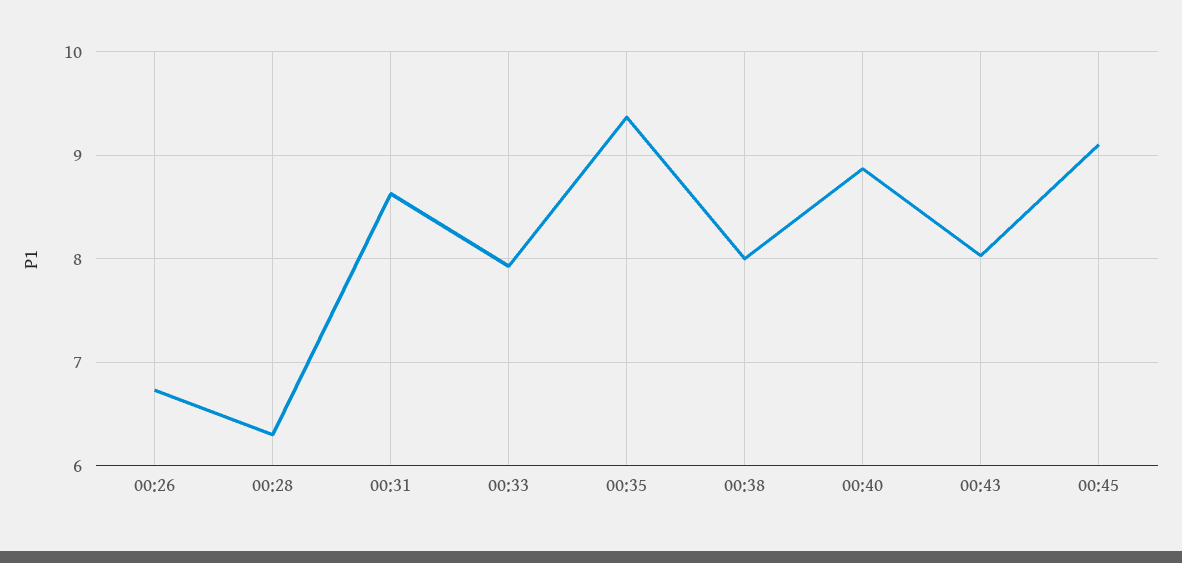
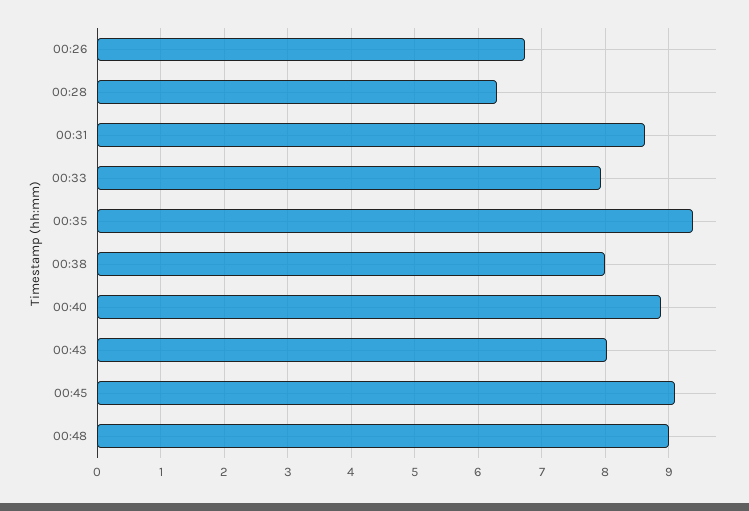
00:48: none -> 9

